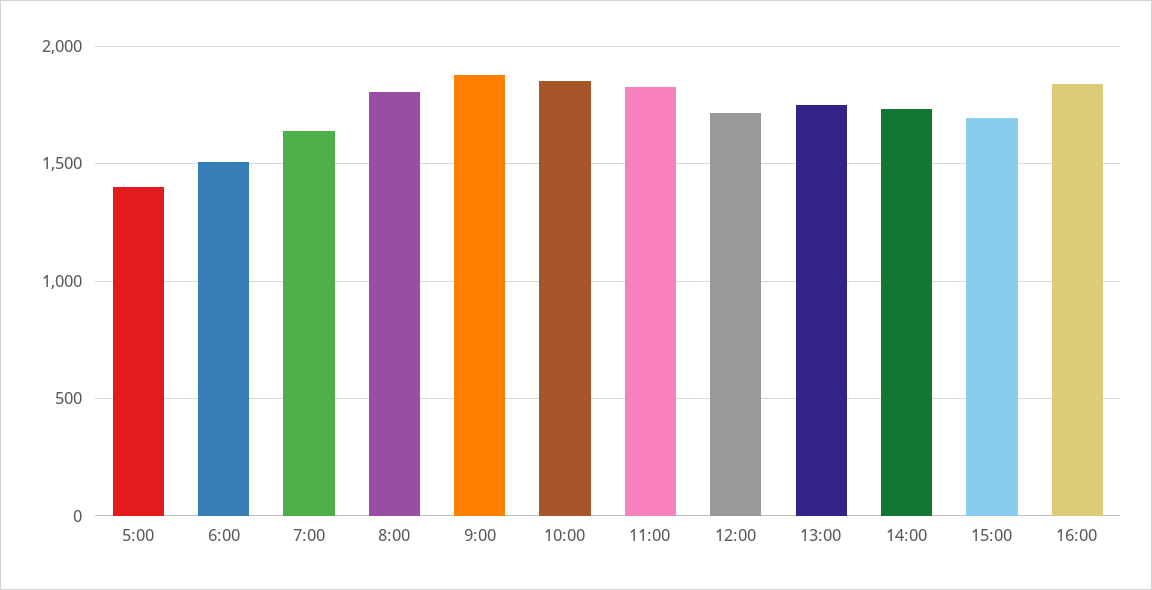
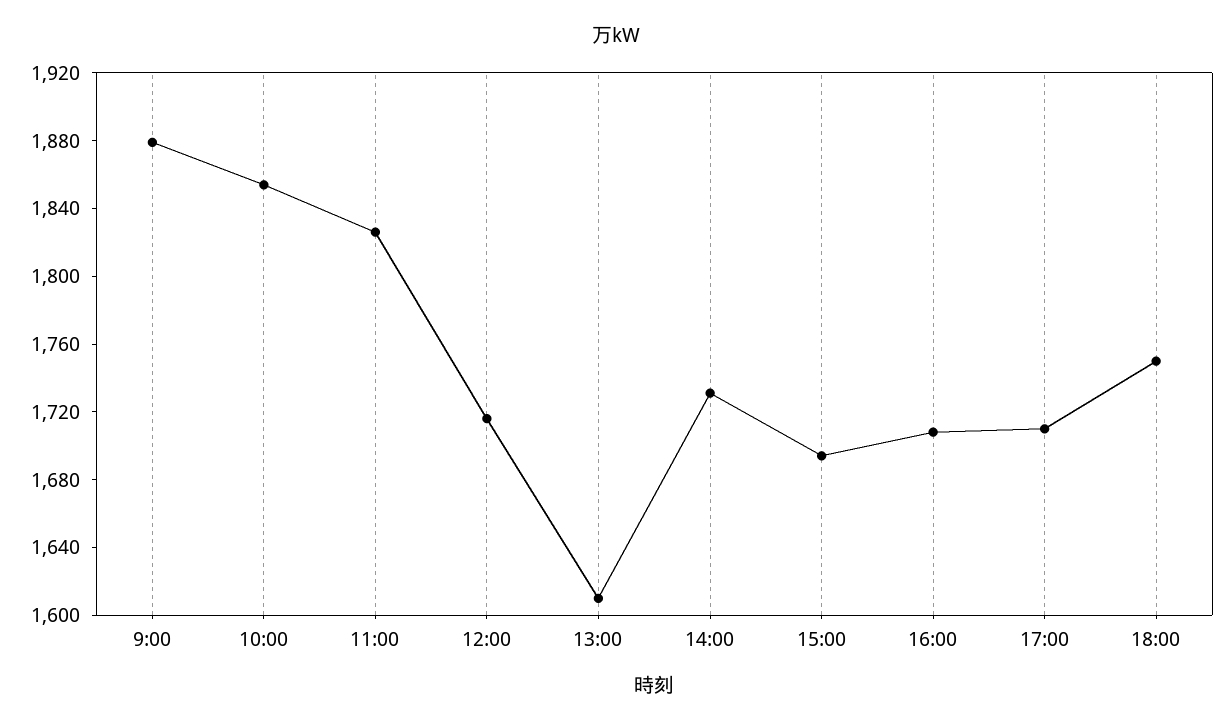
5:00: 1400 -> none
6:00: 1500 -> none
7:00: 1650 -> none
8:00: 1800 -> none
13:00: 1750 -> 1610
16:00: 1850 -> 1710
17:00: none -> 1710
18:00: none -> 1750

